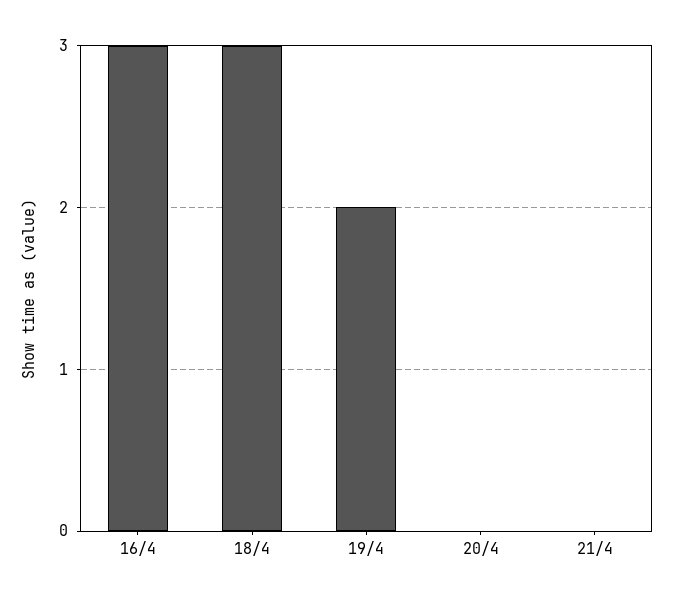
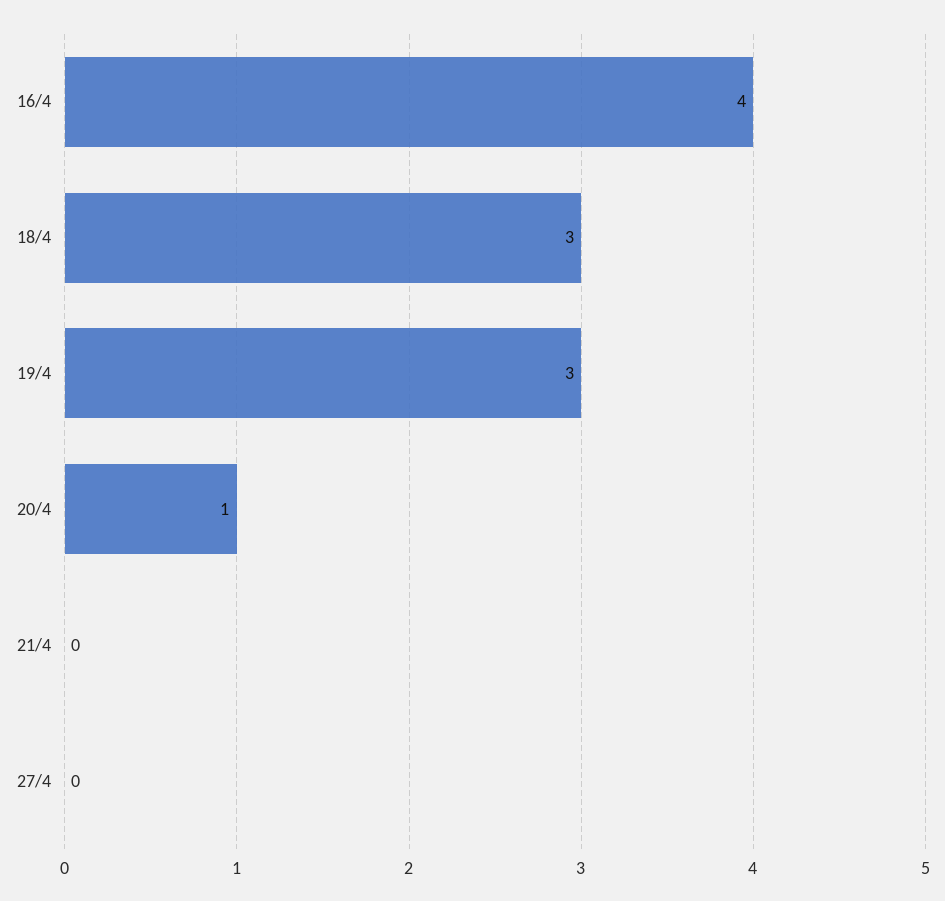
16/4: 3 -> 4
19/4: 2 -> 3
20/4: 0 -> 1
27/4: none -> 0

